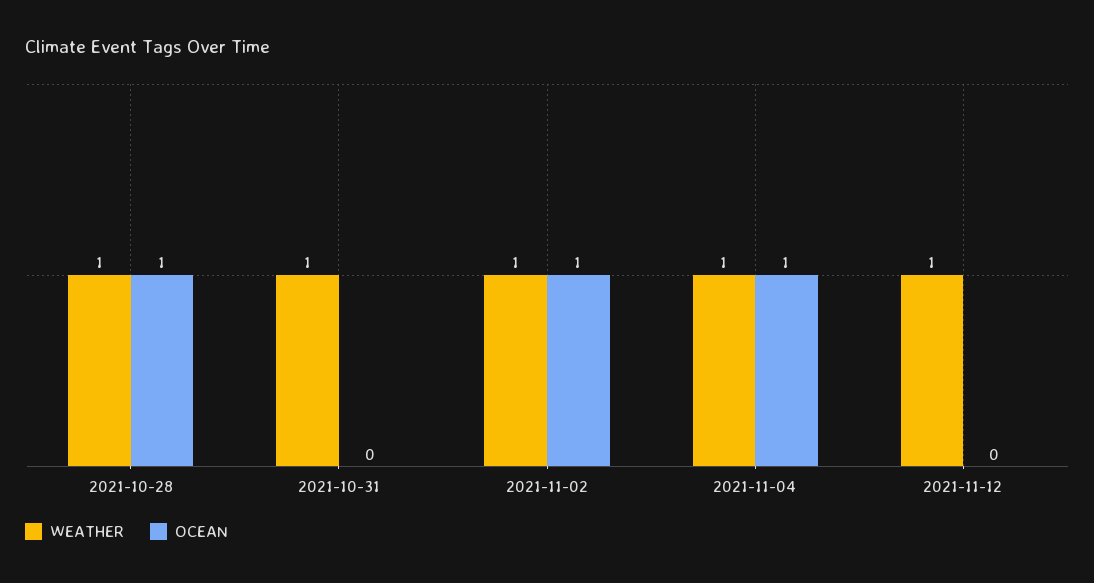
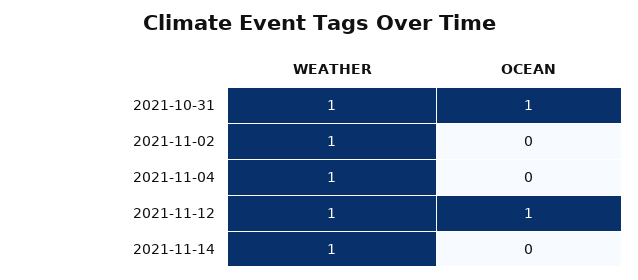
WEATHER, 2021-10-28: 1 -> none
OCEAN, 2021-10-28: 1 -> none
OCEAN, 2021-10-31: 0 -> 1
OCEAN, 2021-11-02: 1 -> 0
OCEAN, 2021-11-04: 1 -> 0
OCEAN, 2021-11-12: 0 -> 1
WEATHER, 2021-11-14: none -> 1
OCEAN, 2021-11-14: none -> 0

